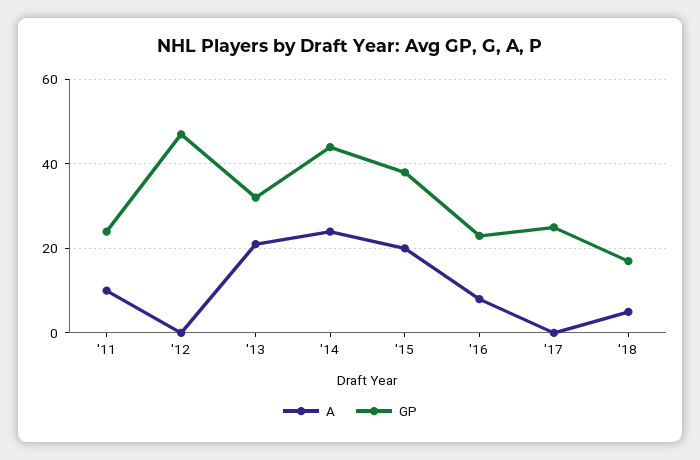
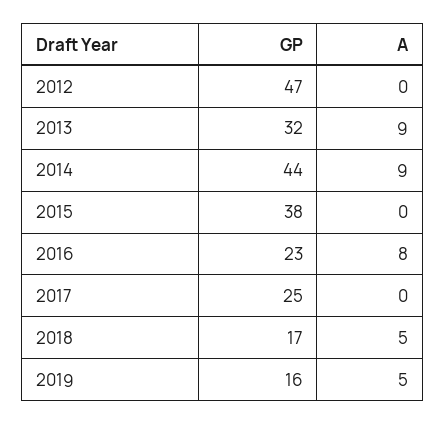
A, '11: 10 -> none
GP, '11: 25 -> none
A, '13: 20 -> 9
A, '14: 25 -> 9
A, '15: 20 -> 0
GP, 2019: none -> 16
A, 2019: none -> 5

